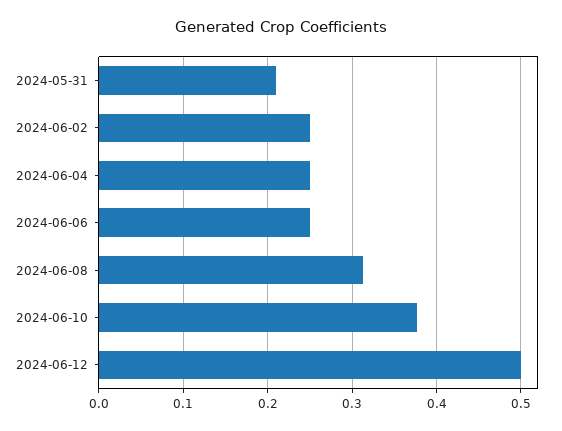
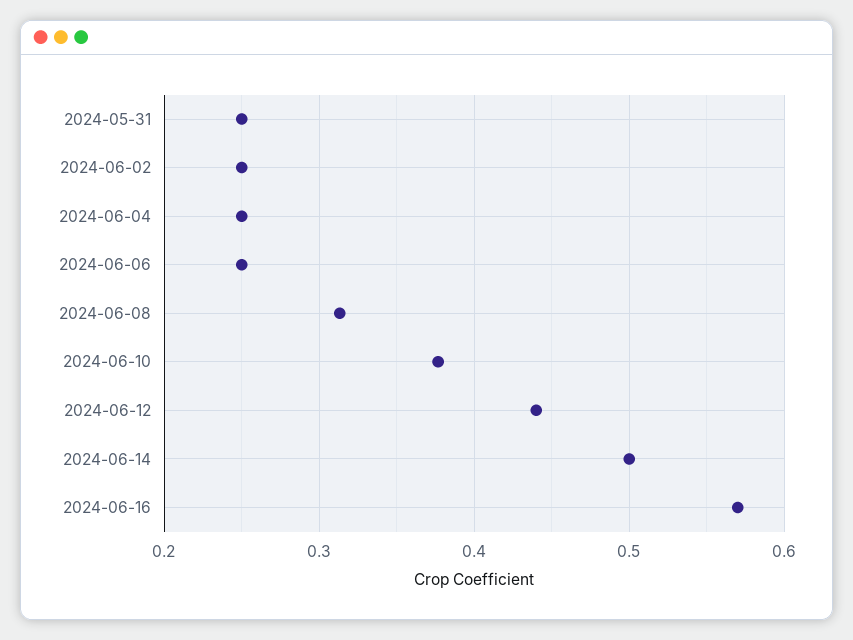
2024-05-31: 0.21 -> 0.25
2024-06-12: 0.5 -> 0.44
2024-06-14: none -> 0.5
2024-06-16: none -> 0.57

